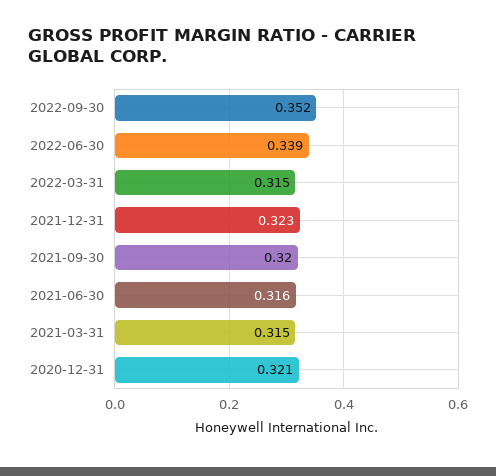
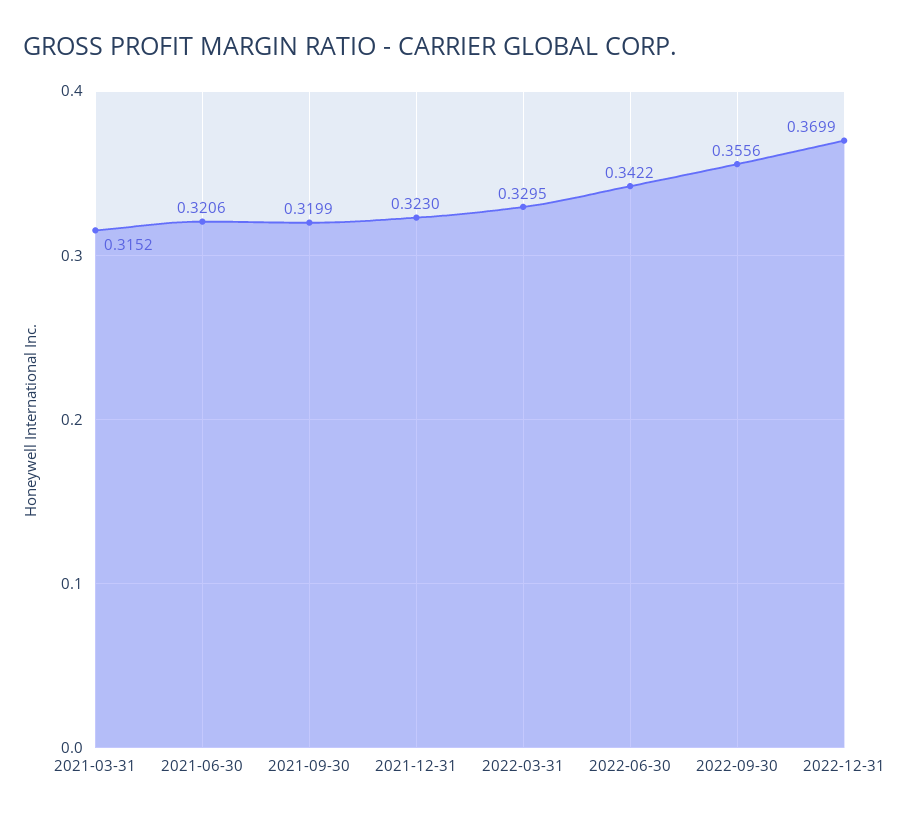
2022-09-30: 0.352 -> 0.3556
2022-06-30: 0.339 -> 0.3422
2022-03-31: 0.315 -> 0.3295
2021-06-30: 0.316 -> 0.3206
2020-12-31: 0.321 -> none
2022-12-31: none -> 0.3699

